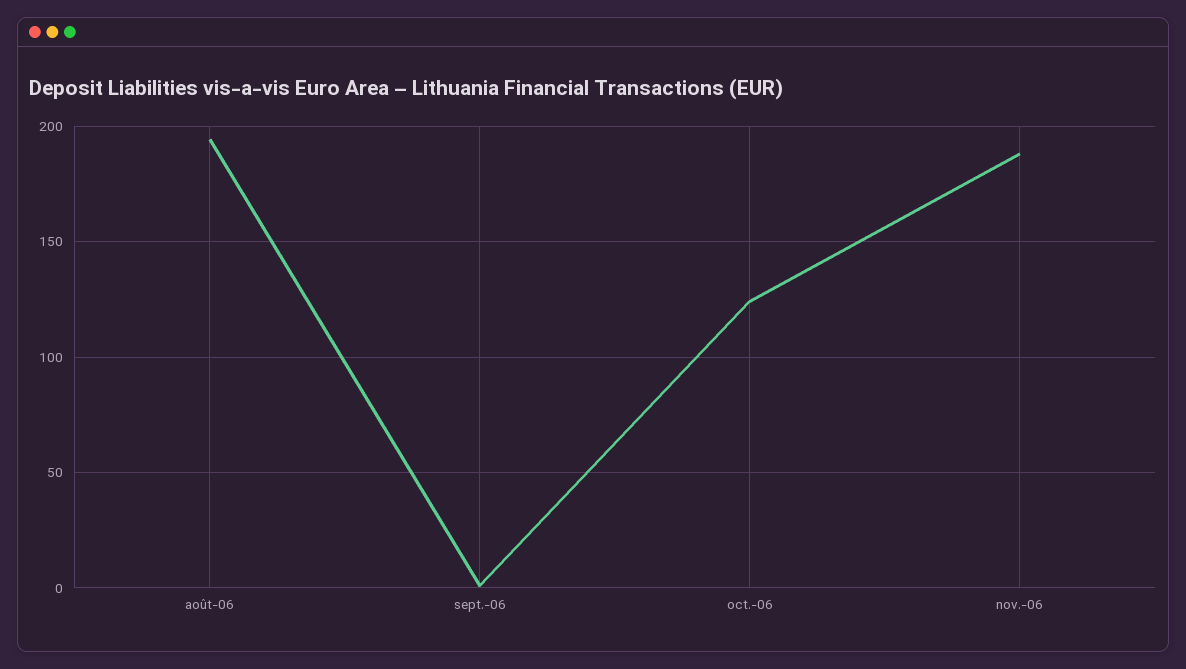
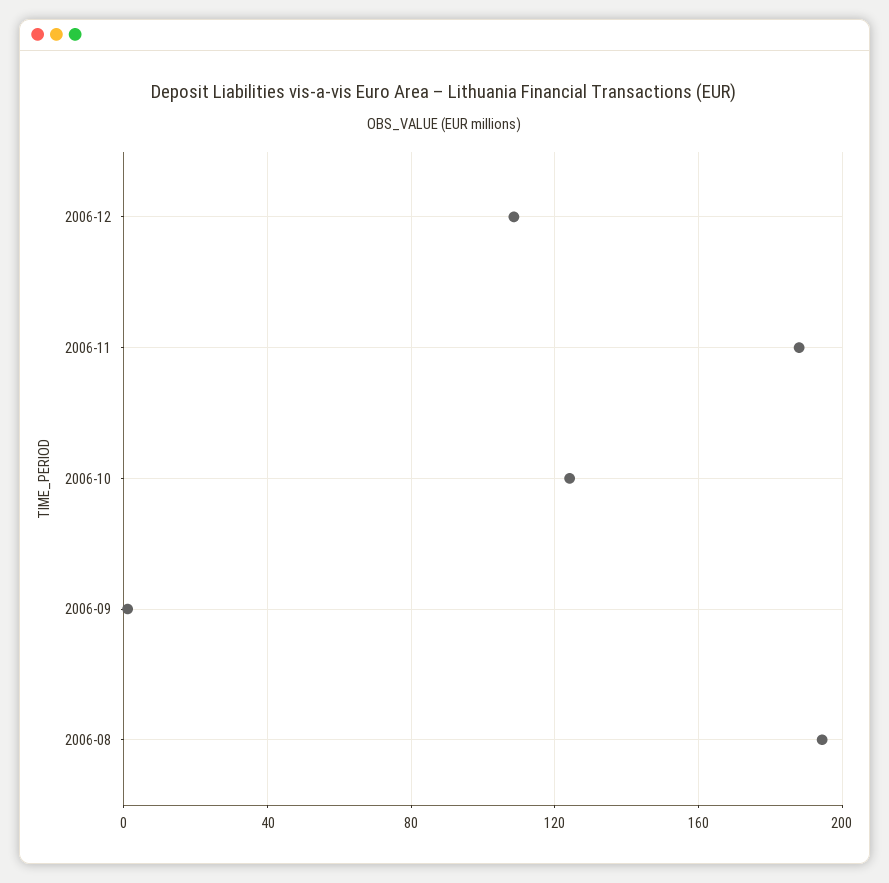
2006-12: none -> 110

